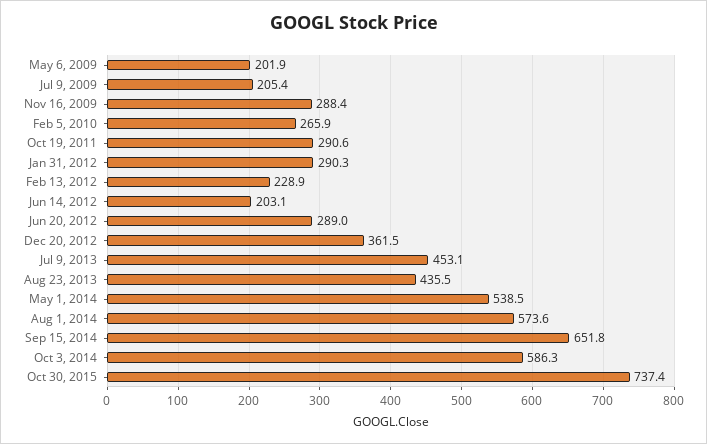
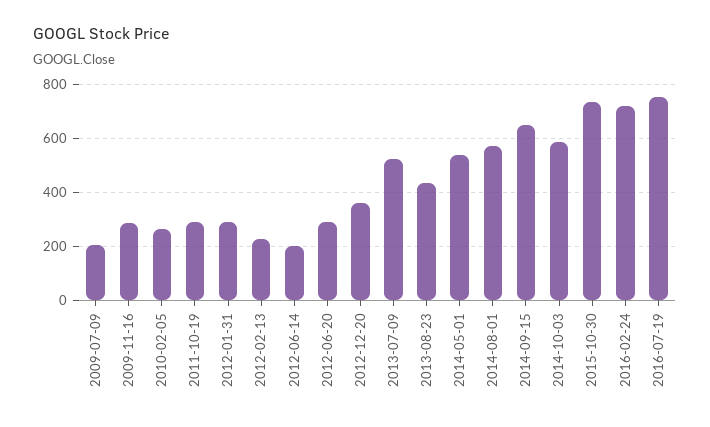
May 6, 2009: 201.9 -> none
Jul 9, 2013: 453.1 -> 525
2016-02-24: none -> 725
2016-07-19: none -> 750

